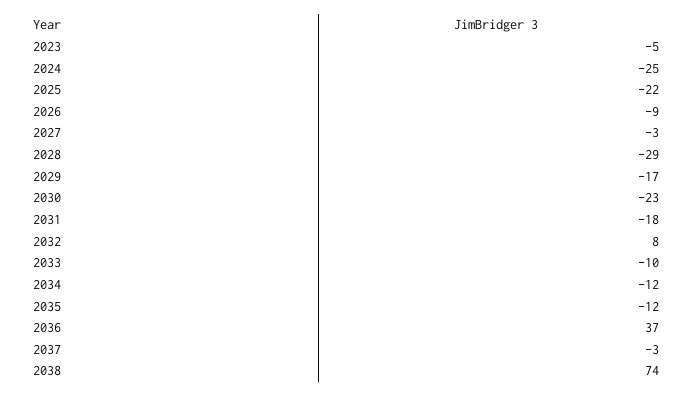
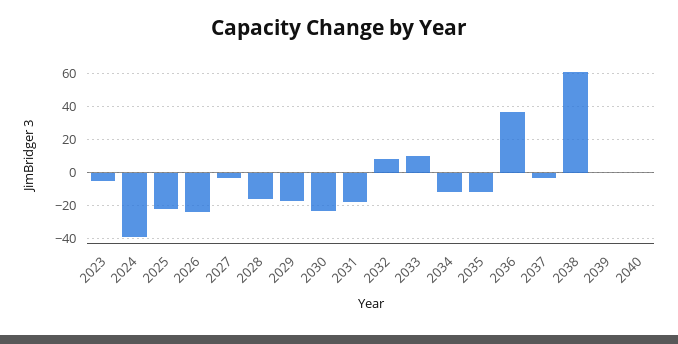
2024: -25 -> -40
2026: -9 -> -25
2028: -29 -> -15
2033: -10 -> 10
2038: 74 -> 60
2039: none -> 0
2040: none -> 0

